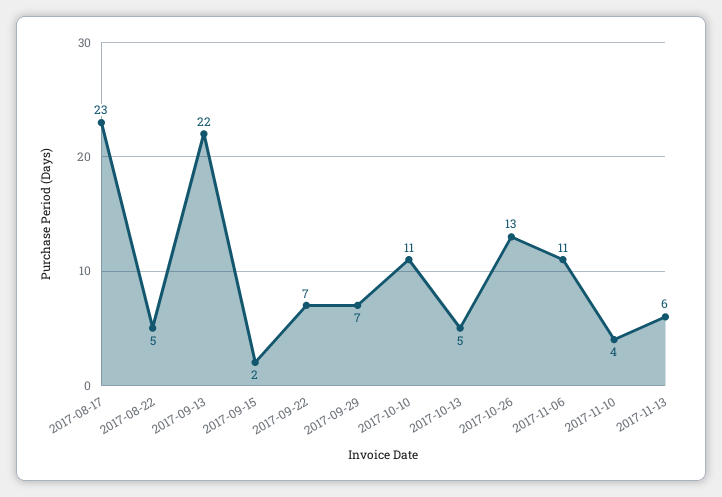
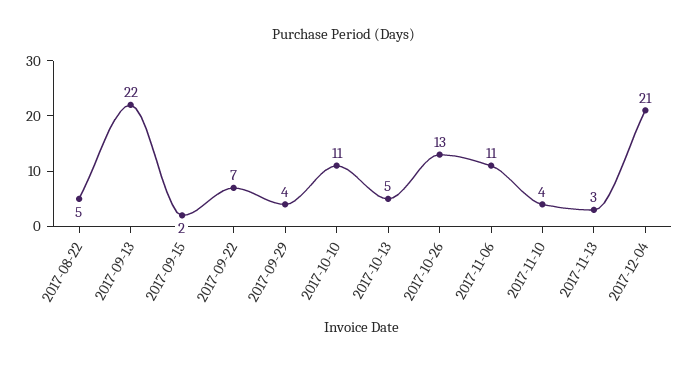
2017-08-17: 23 -> none
2017-09-29: 7 -> 4
2017-11-13: 6 -> 3
2017-12-04: none -> 21

